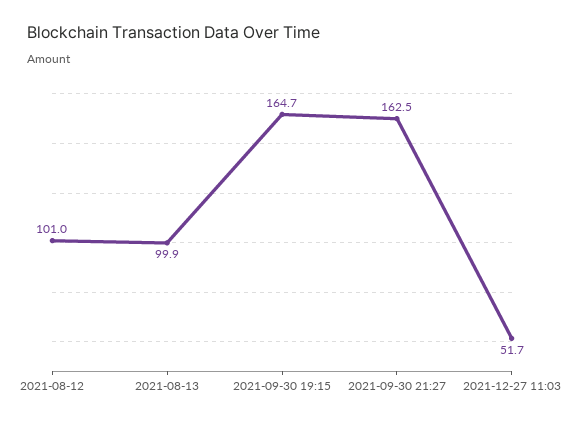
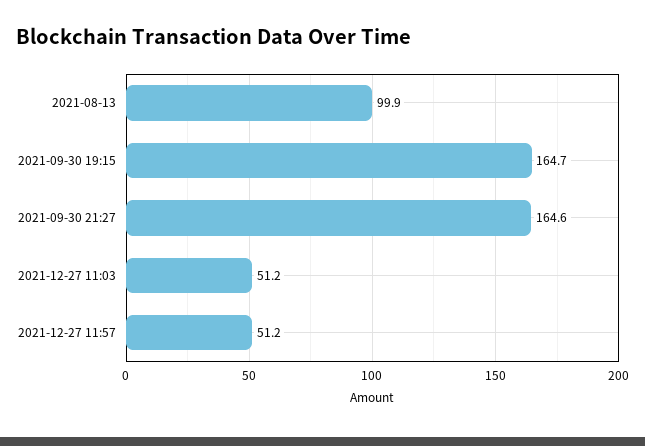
2021-08-12: 101 -> none
2021-09-30 21:27: 162.5 -> 164.6
2021-12-27 11:03: 51.7 -> 51.2
2021-12-27 11:57: none -> 51.2

